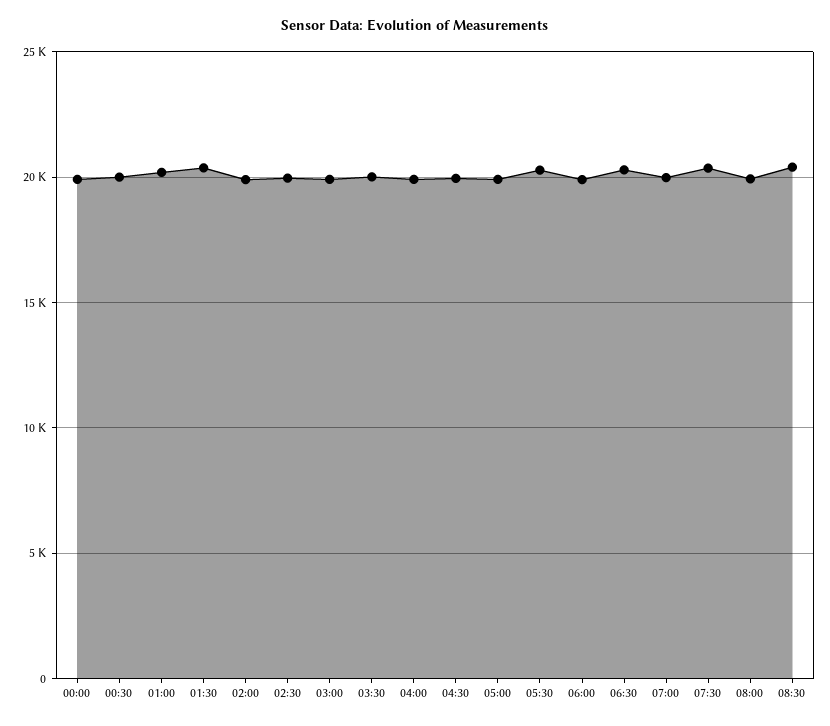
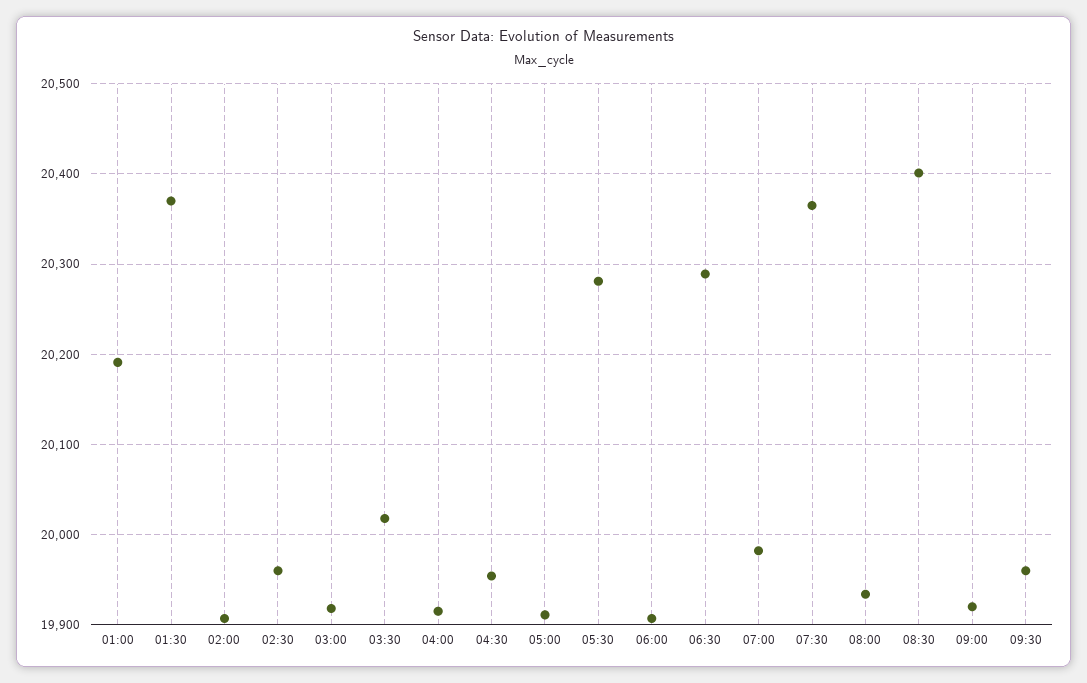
00:00: 20000 -> none
00:30: 20000 -> none
09:00: none -> 19920
09:30: none -> 19960

